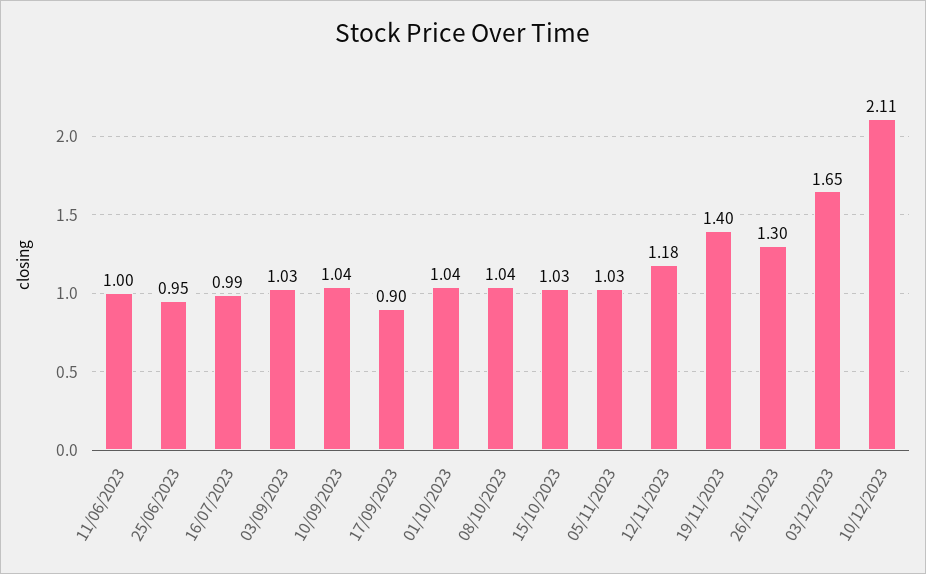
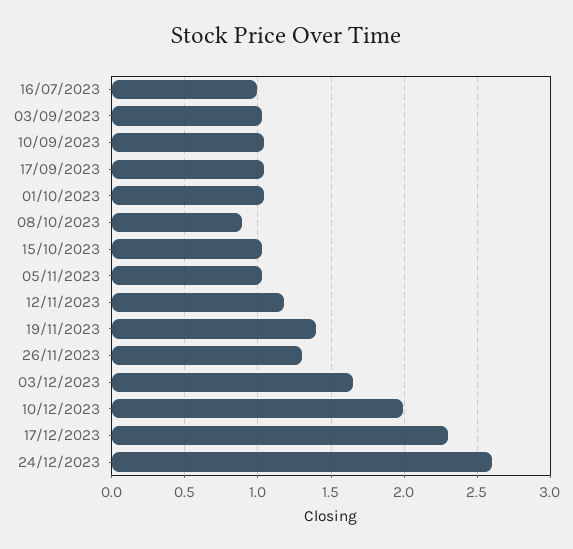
11/06/2023: 1 -> none
25/06/2023: 0.95 -> none
17/09/2023: 0.9 -> 1.05
08/10/2023: 1.04 -> 0.9
10/12/2023: 2.11 -> 2
17/12/2023: none -> 2.3
24/12/2023: none -> 2.6

